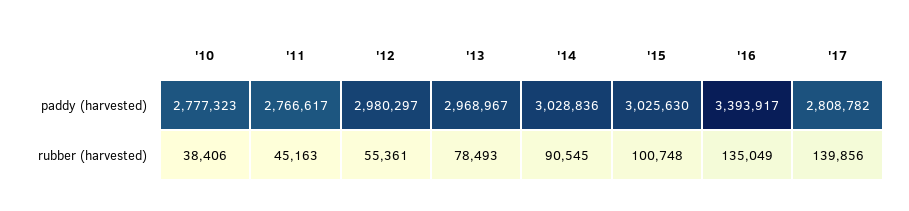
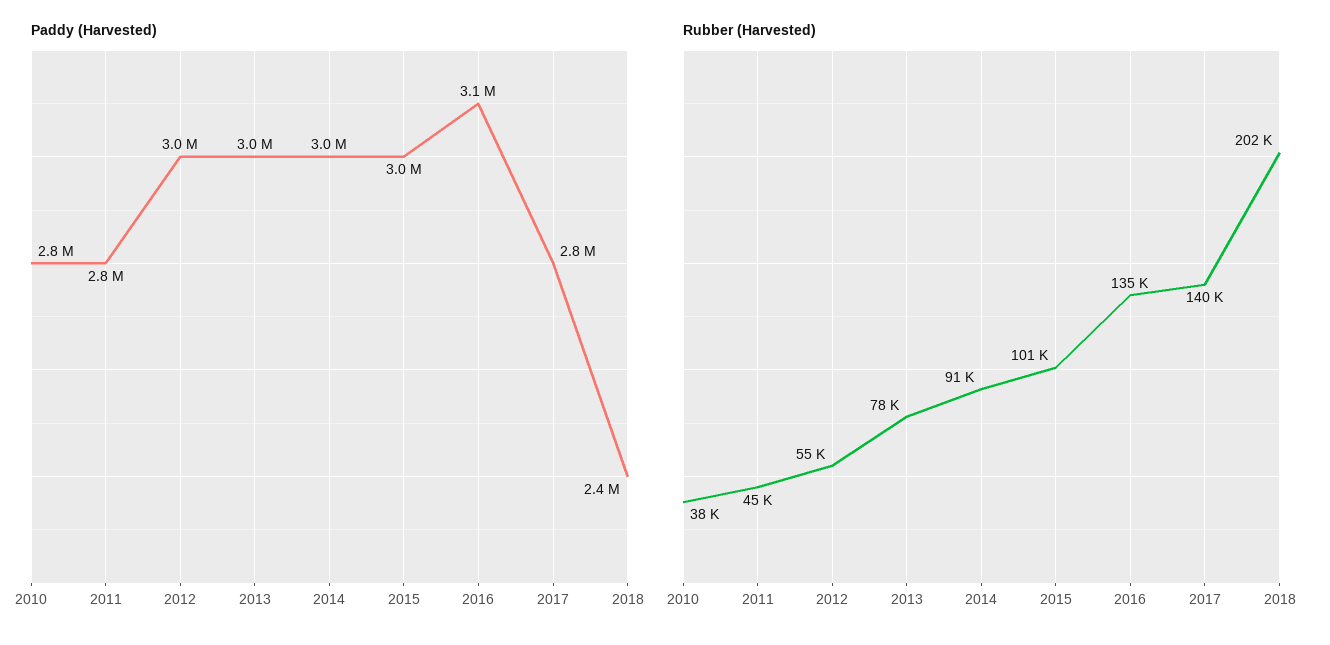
paddy (harvested), '16: 3393917 -> 3100000
paddy (harvested), 2018: none -> 2400000
rubber (harvested), 2018: none -> 202000

